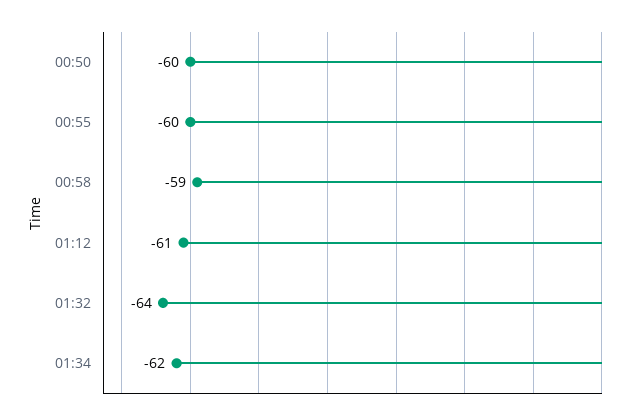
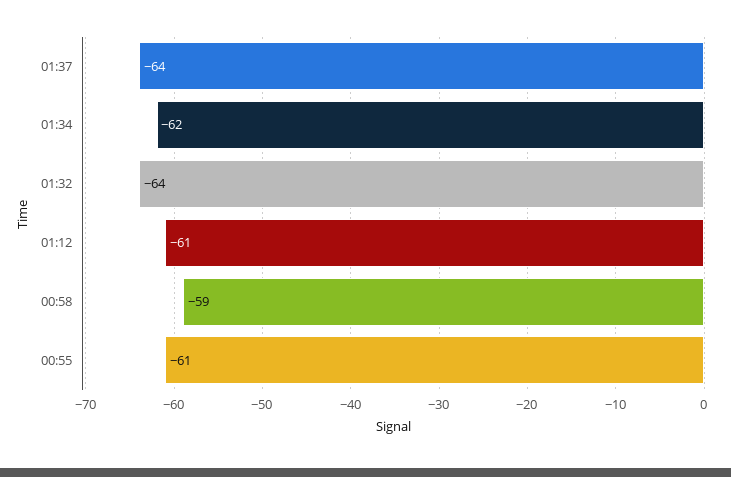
00:50: -60 -> none
00:55: -60 -> -61
01:37: none -> -64

